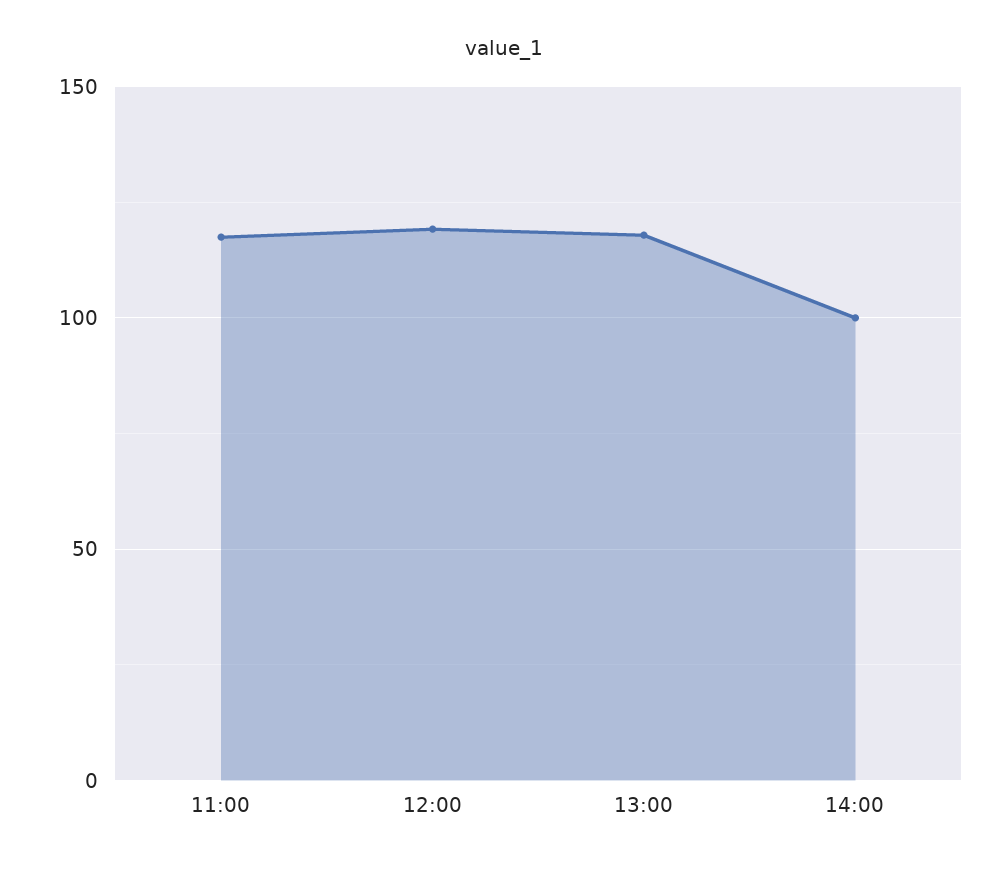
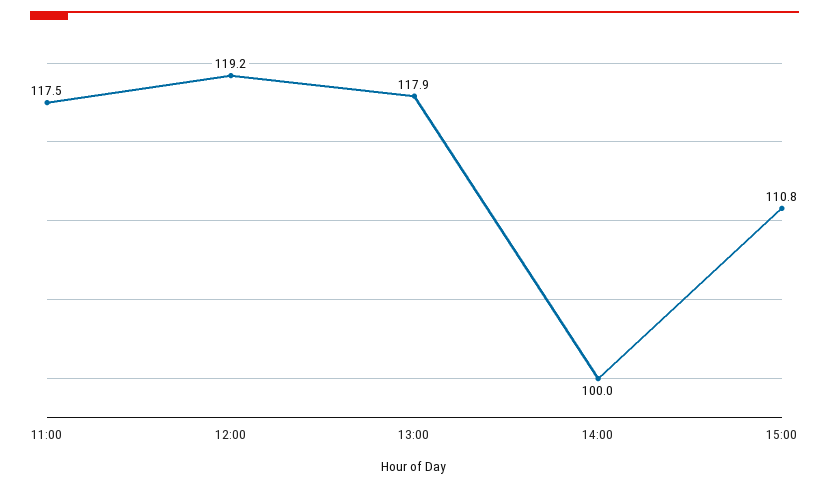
15:00: none -> 110.8

